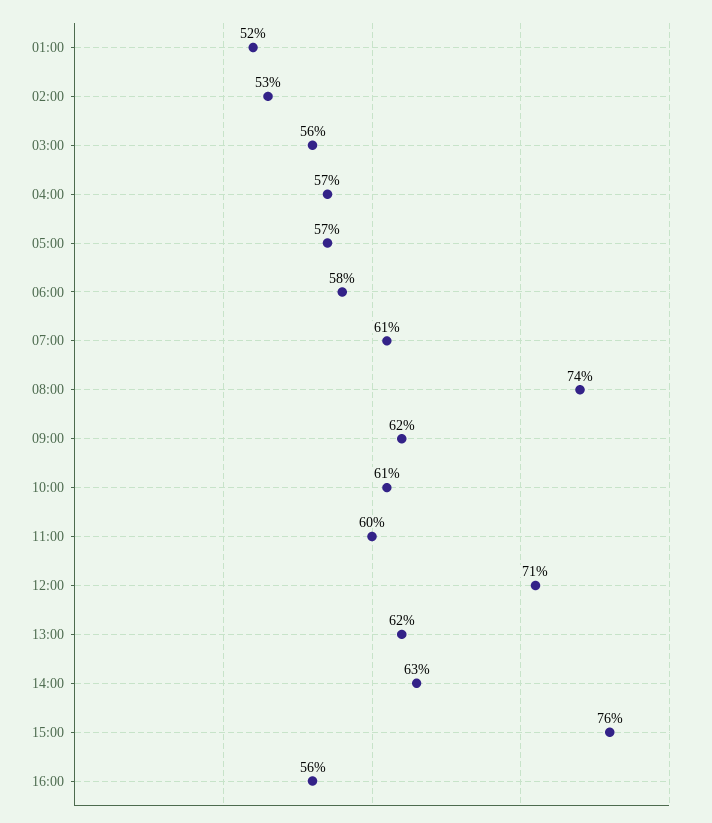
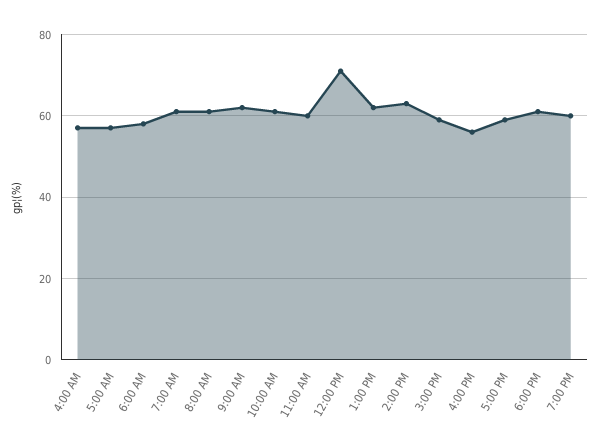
01:00: 52 -> none
02:00: 53 -> none
03:00: 56 -> none
08:00: 74 -> 60
15:00: 76 -> 60
5:00 PM: none -> 60
6:00 PM: none -> 60
7:00 PM: none -> 60

